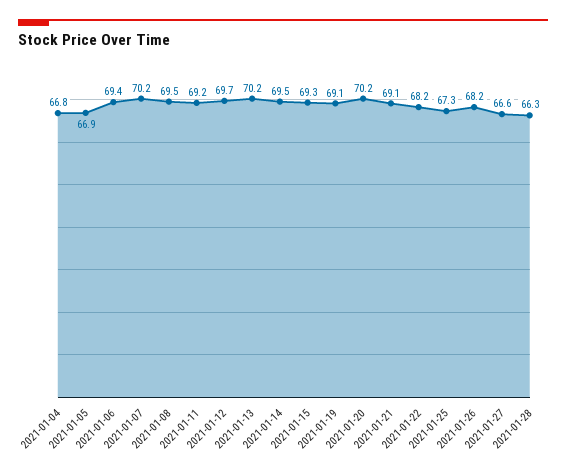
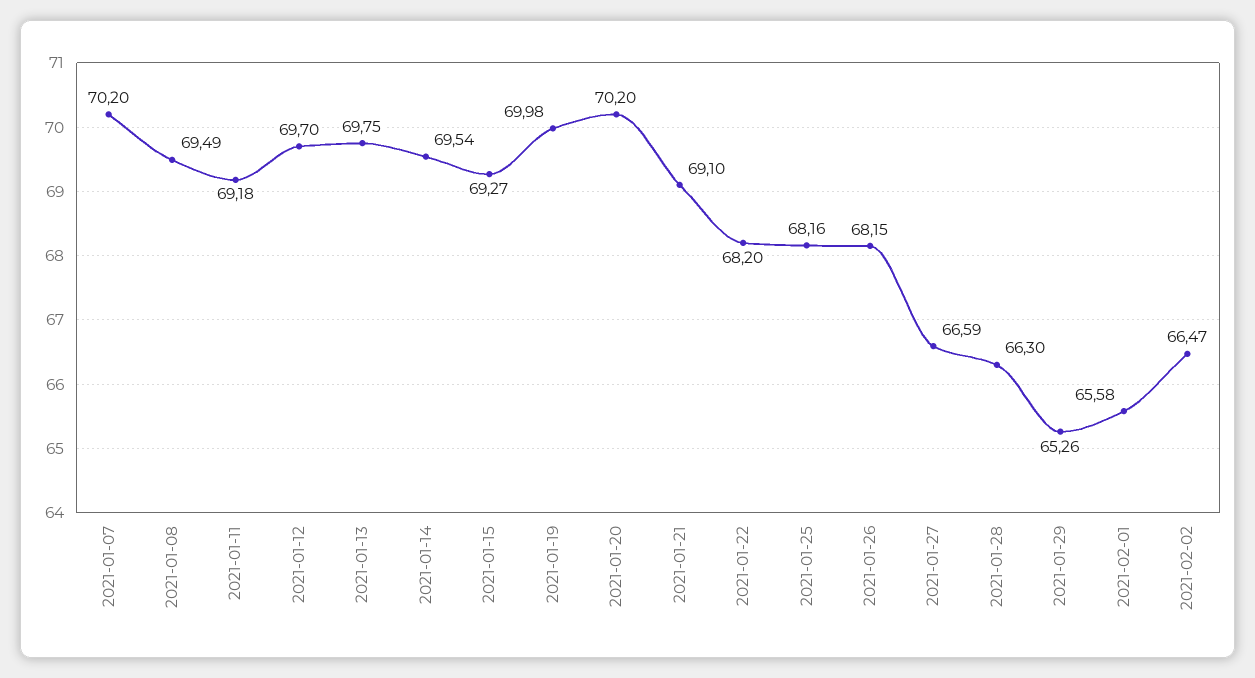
2021-01-04: 66.8 -> none
2021-01-05: 66.9 -> none
2021-01-06: 69.4 -> none
2021-01-13: 70.2 -> 69.75
2021-01-19: 69.1 -> 69.98
2021-01-25: 67.3 -> 68.16
2021-01-29: none -> 65.26
2021-02-01: none -> 65.58
2021-02-02: none -> 66.47

